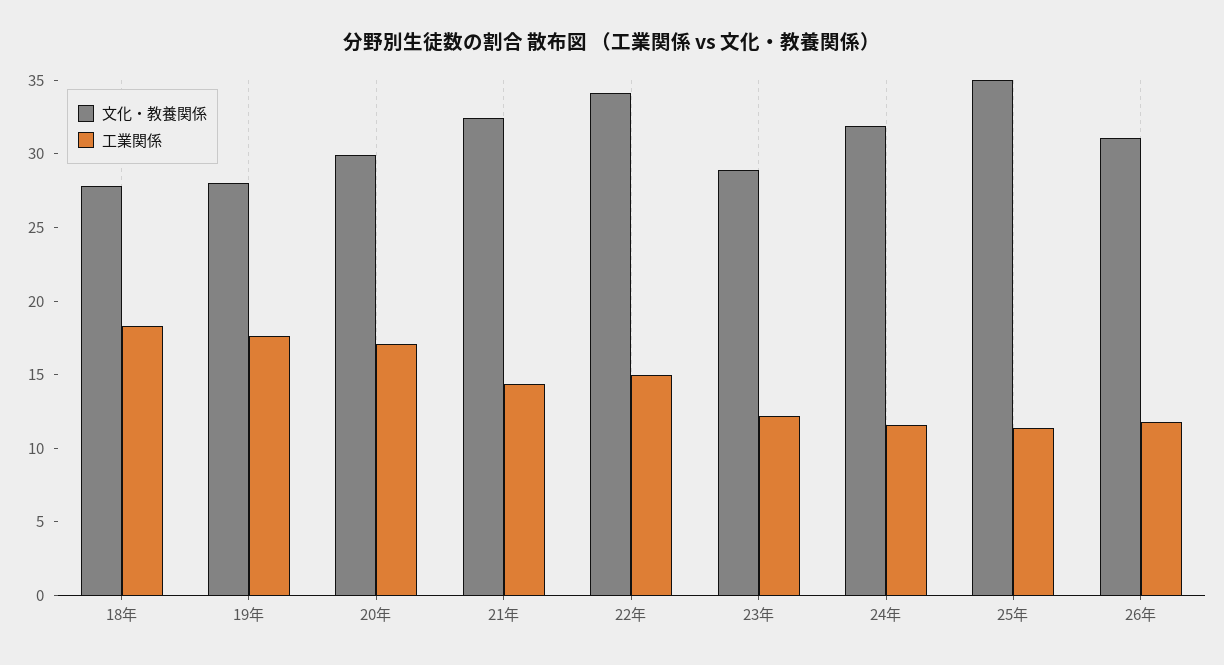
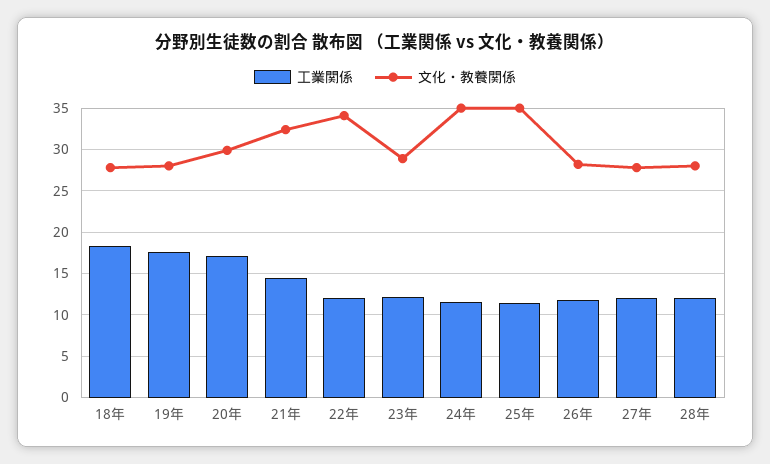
工業関係, 22年: 15 -> 12
文化・教養関係, 24年: 32 -> 35
文化・教養関係, 26年: 31 -> 28
工業関係, 27年: none -> 12
文化・教養関係, 27年: none -> 28
工業関係, 28年: none -> 12
文化・教養関係, 28年: none -> 28

